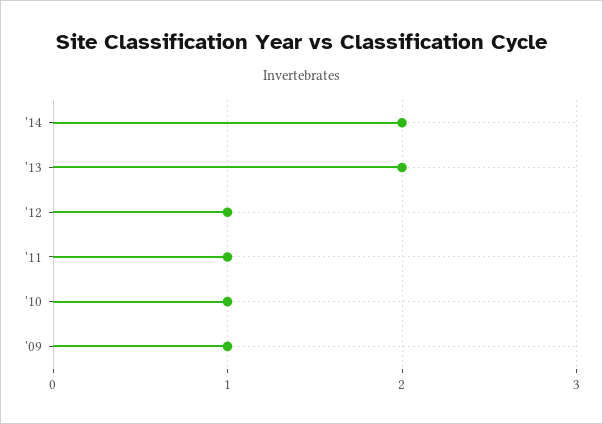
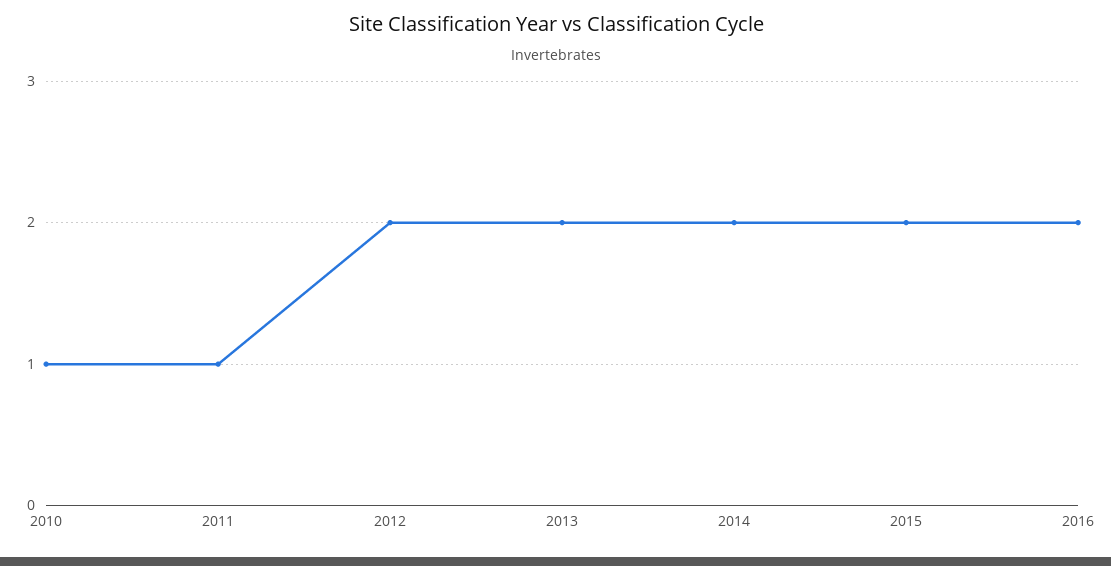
'12: 1 -> 2
'09: 1 -> none
2015: none -> 2
2016: none -> 2

